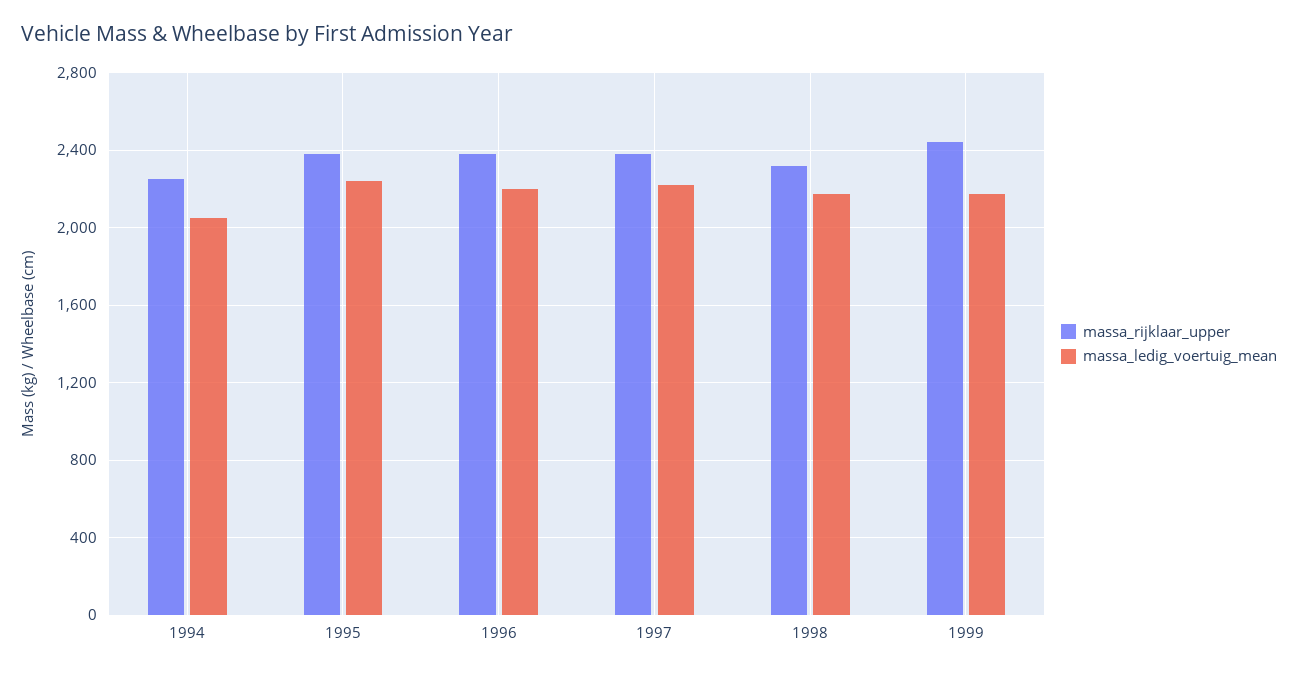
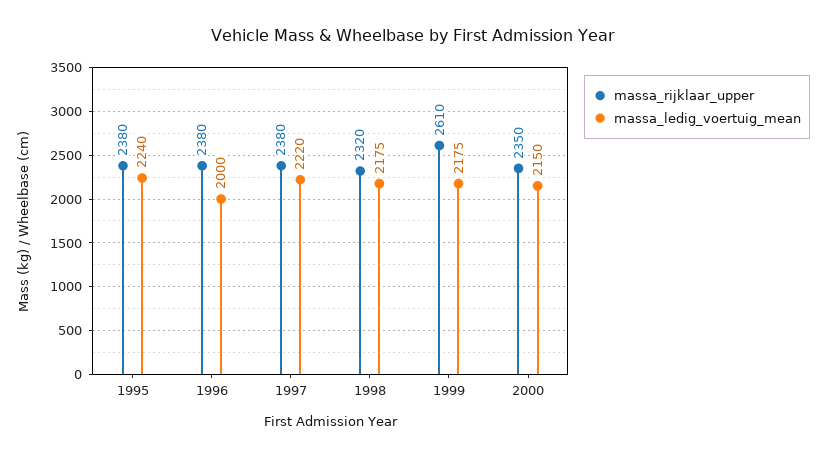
massa_rijklaar_upper, 1994: 2250 -> none
massa_ledig_voertuig_mean, 1994: 2050 -> none
massa_ledig_voertuig_mean, 1996: 2200 -> 2000
massa_rijklaar_upper, 1999: 2450 -> 2610
massa_rijklaar_upper, 2000: none -> 2350
massa_ledig_voertuig_mean, 2000: none -> 2150

